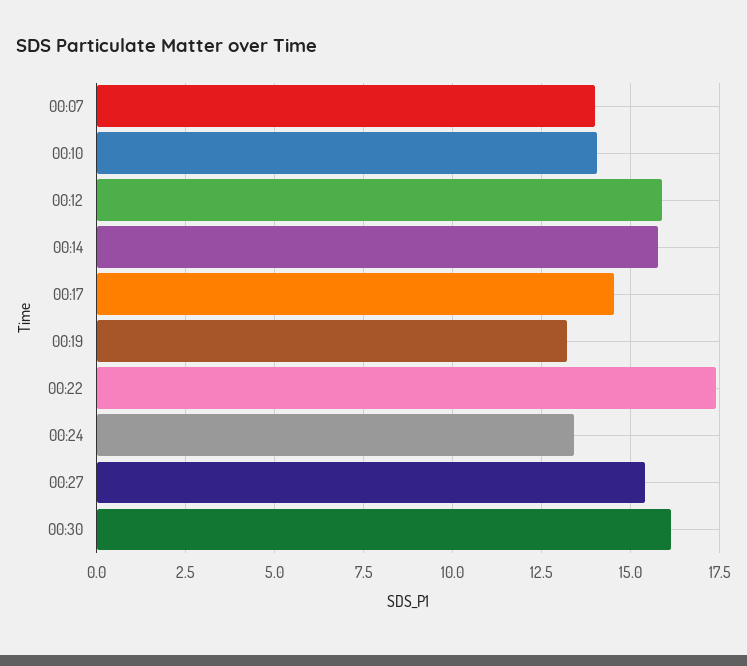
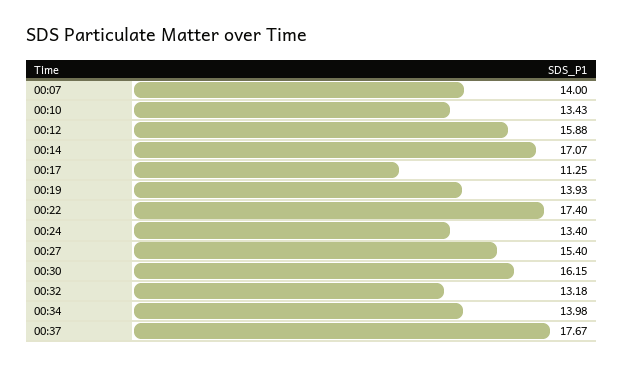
00:10: 14 -> 13.43
00:14: 15.75 -> 17.07
00:17: 14.5 -> 11.25
00:19: 13.25 -> 13.93
00:32: none -> 13.18
00:34: none -> 13.98
00:37: none -> 17.67

